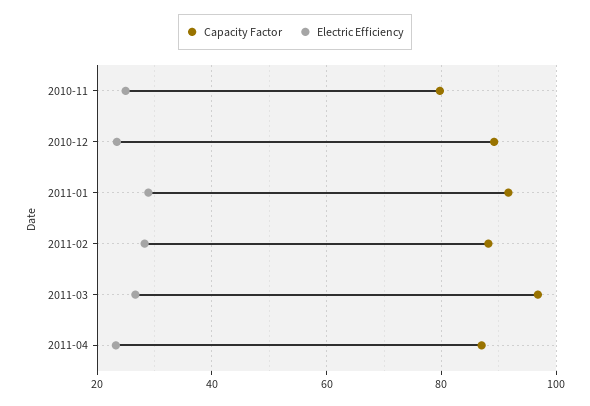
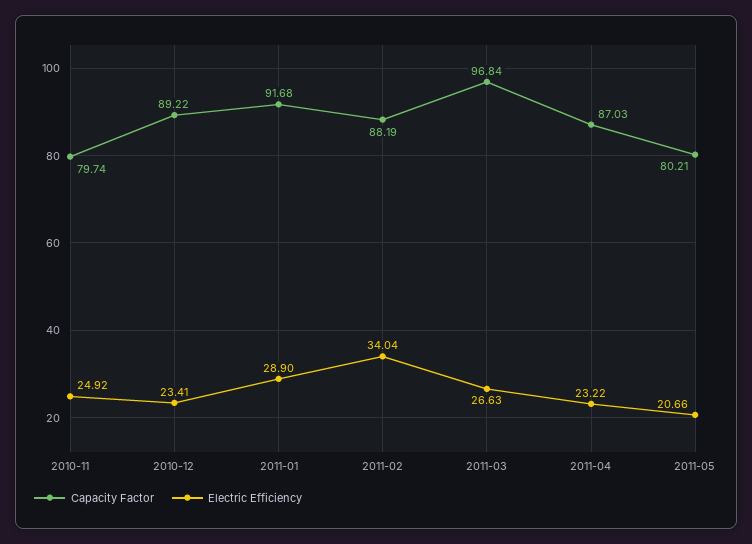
Electric Efficiency, 2011-02: 28 -> 34.04
Capacity Factor, 2011-05: none -> 80.21
Electric Efficiency, 2011-05: none -> 20.66

